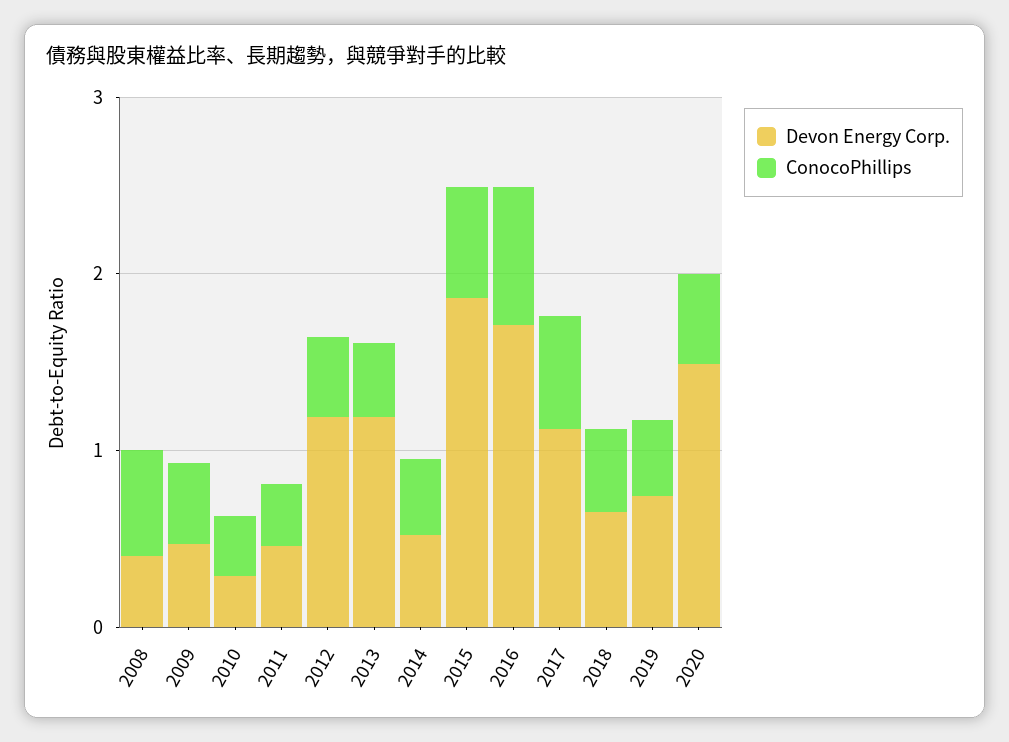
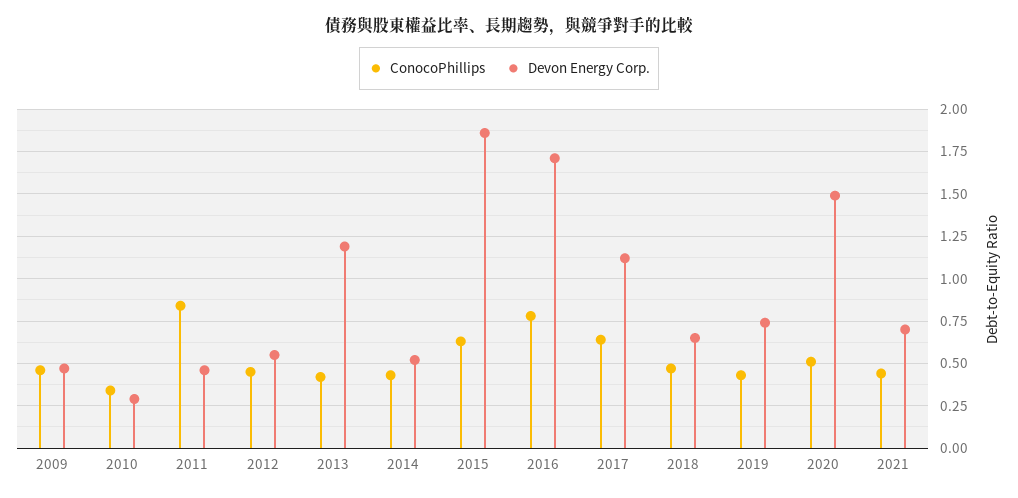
Devon Energy Corp., 2008: 0.4 -> none
ConocoPhillips, 2008: 0.6 -> none
ConocoPhillips, 2011: 0.4 -> 0.85
Devon Energy Corp., 2012: 1.2 -> 0.55
ConocoPhillips, 2021: none -> 0.45
Devon Energy Corp., 2021: none -> 0.7

